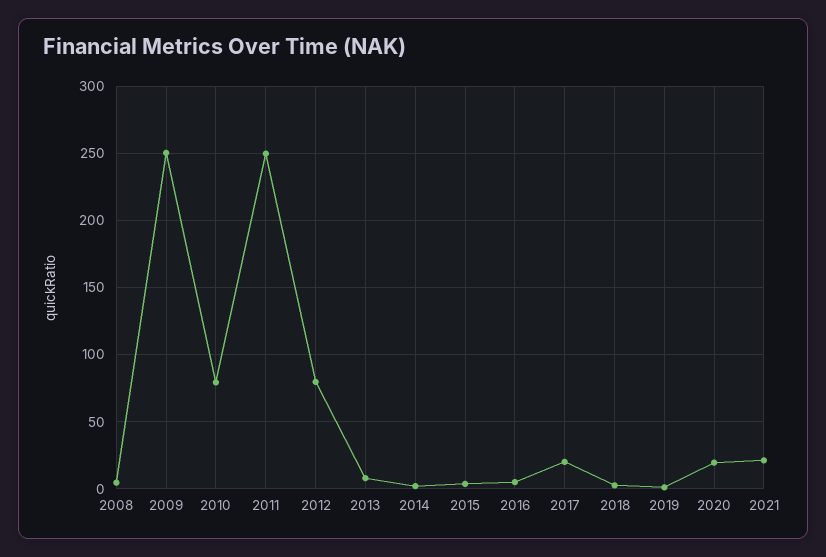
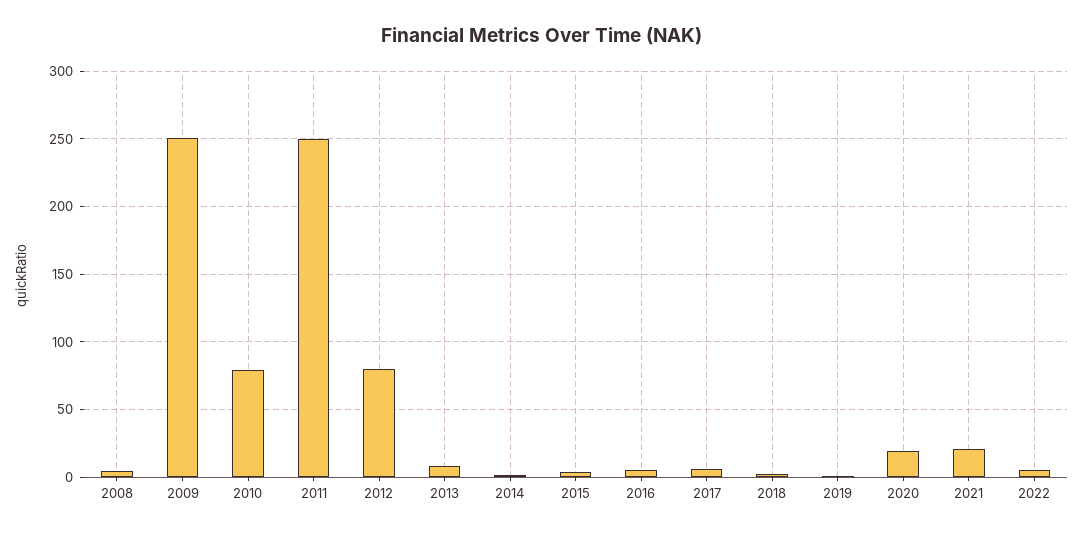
2017: 20 -> 5
2022: none -> 5

